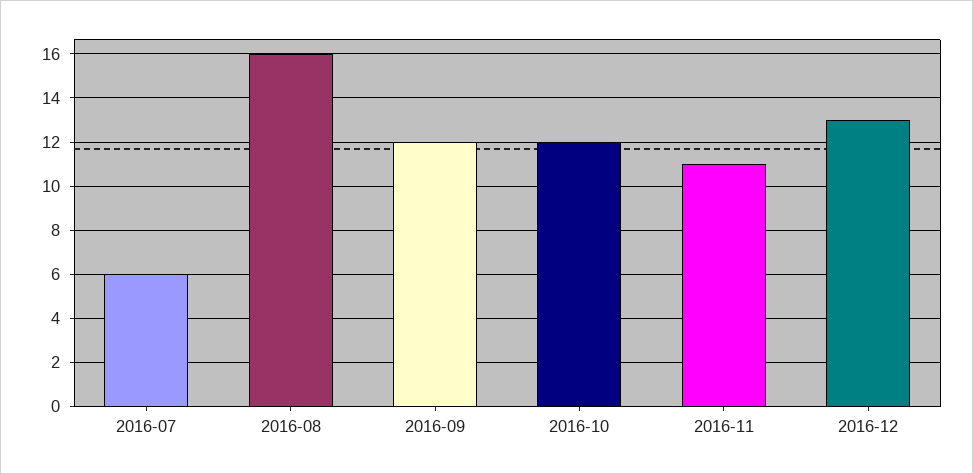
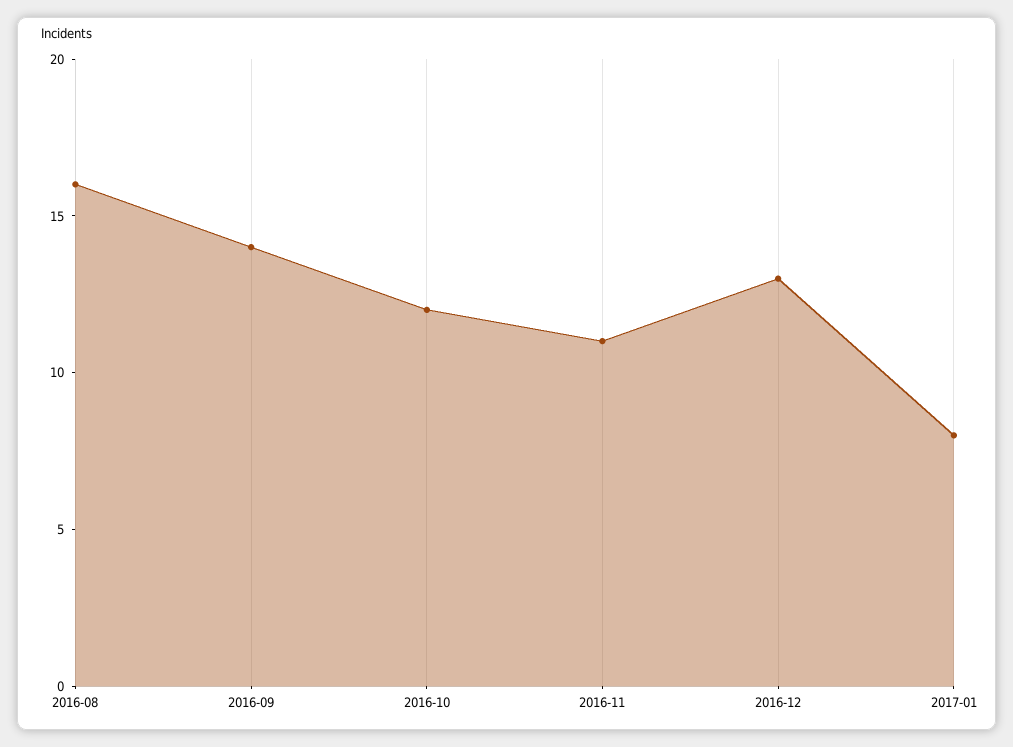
2016-07: 6 -> none
2016-09: 12 -> 14
2017-01: none -> 8

